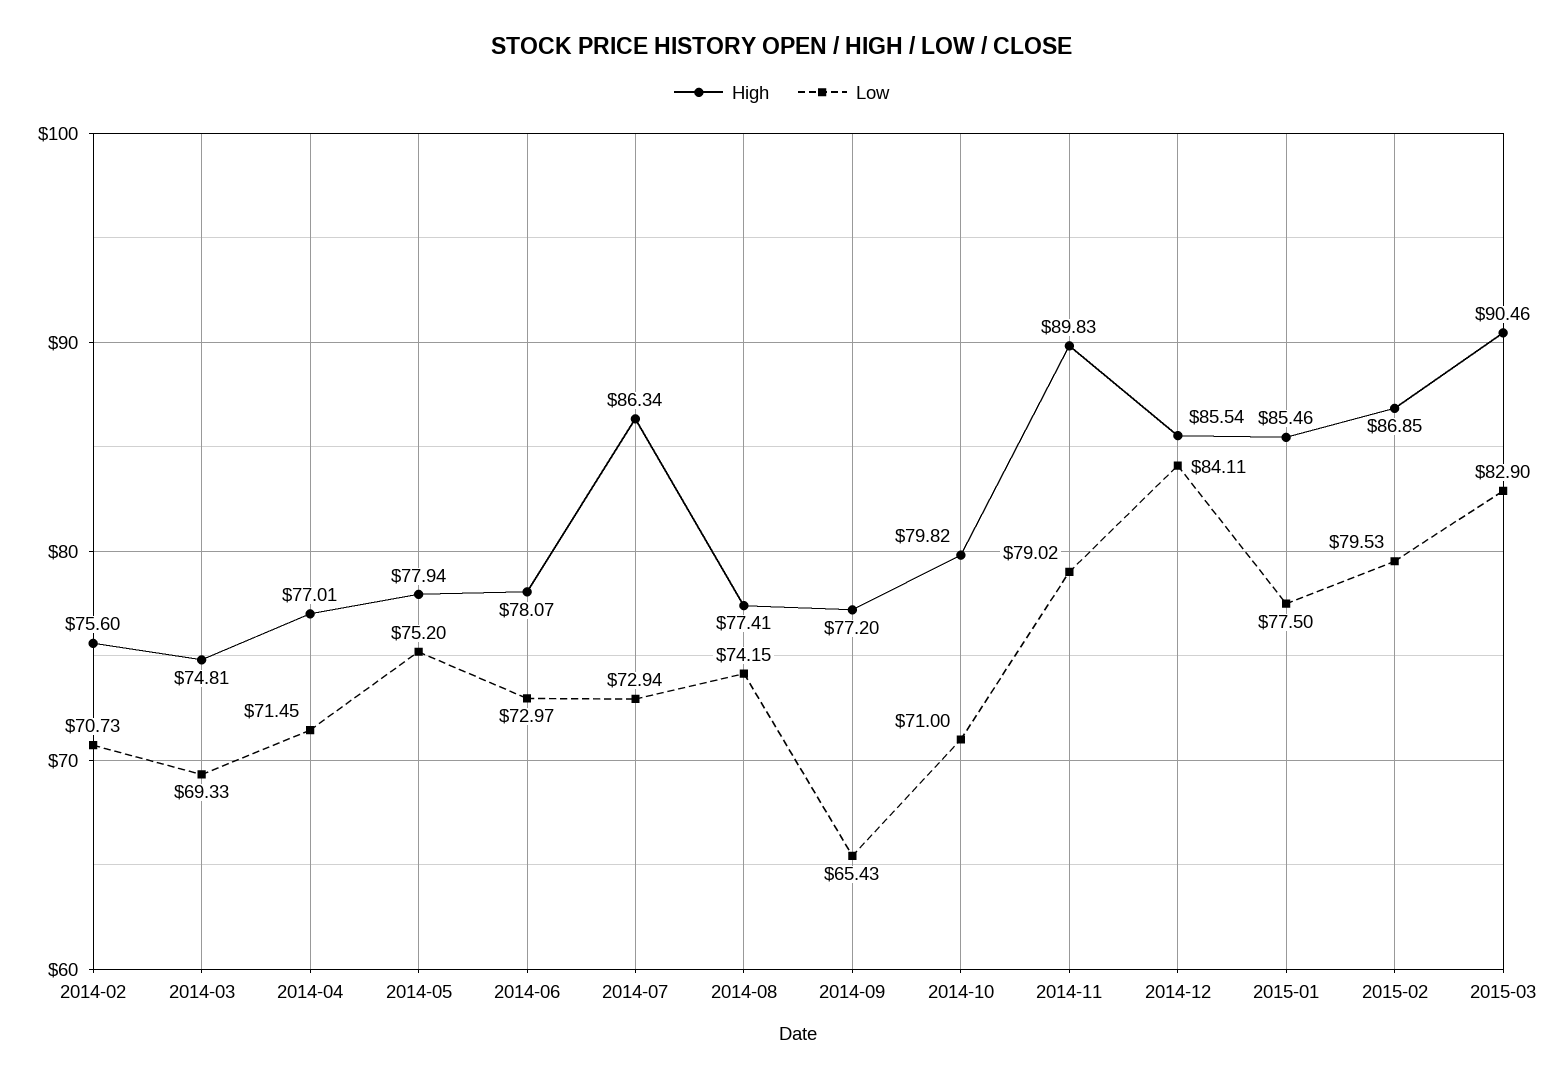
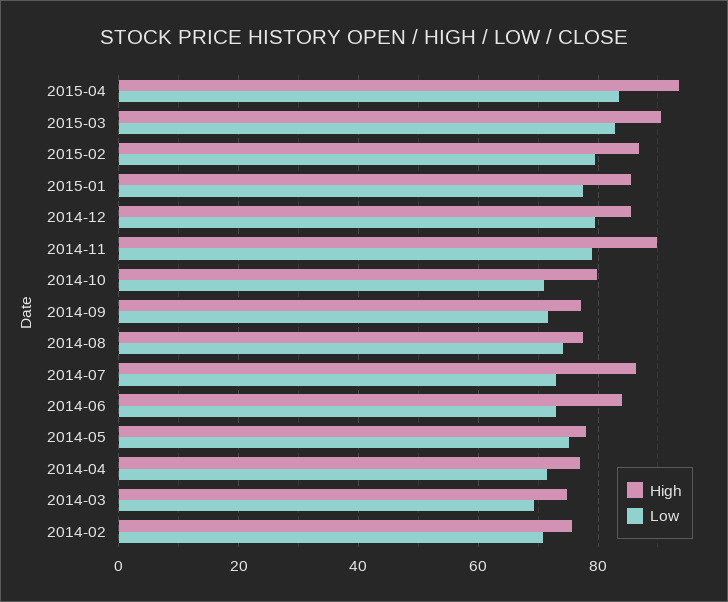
High, 2014-06: 78.07 -> 84
Low, 2014-09: 65.43 -> 72
Low, 2014-12: 84.11 -> 80
High, 2015-04: none -> 94
Low, 2015-04: none -> 84

